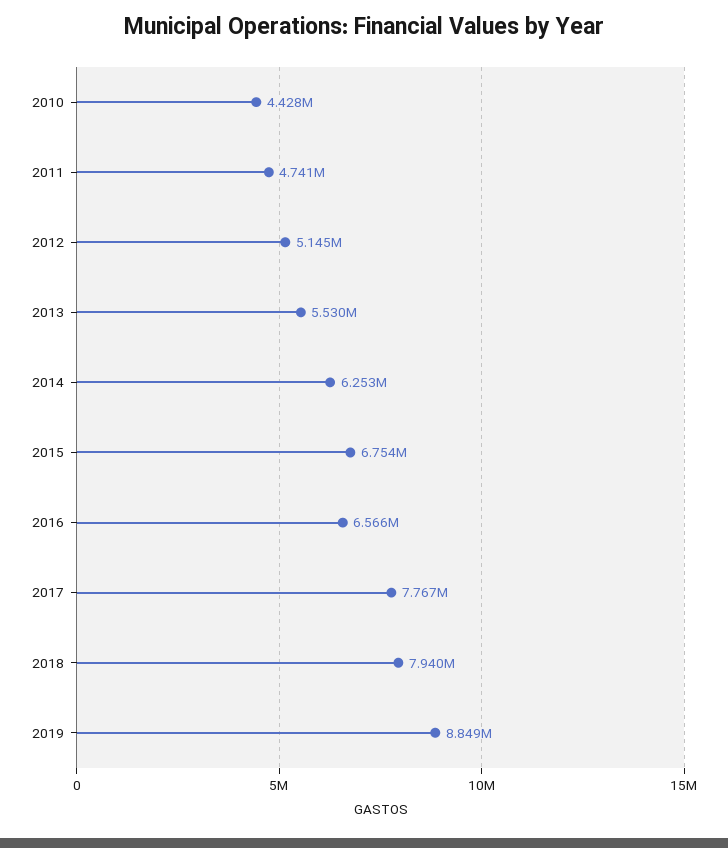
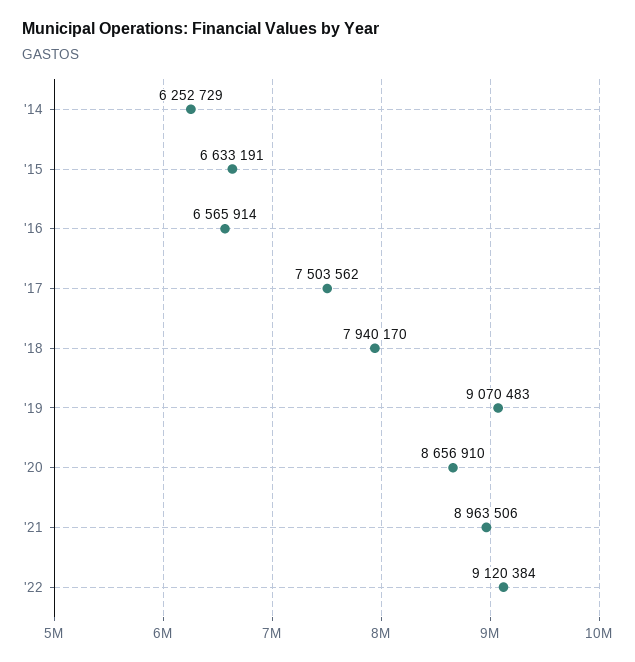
2010: 4428000 -> none
2011: 4741000 -> none
2012: 5145000 -> none
2013: 5530000 -> none
2015: 6754000 -> 6633191
2017: 7767000 -> 7503562
2019: 8849000 -> 9070483
'20: none -> 8656910
'21: none -> 8963506
'22: none -> 9120384

